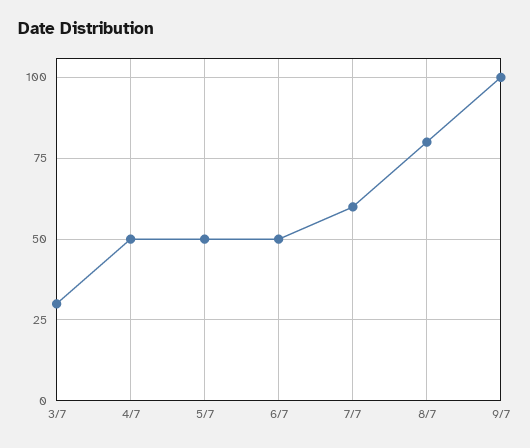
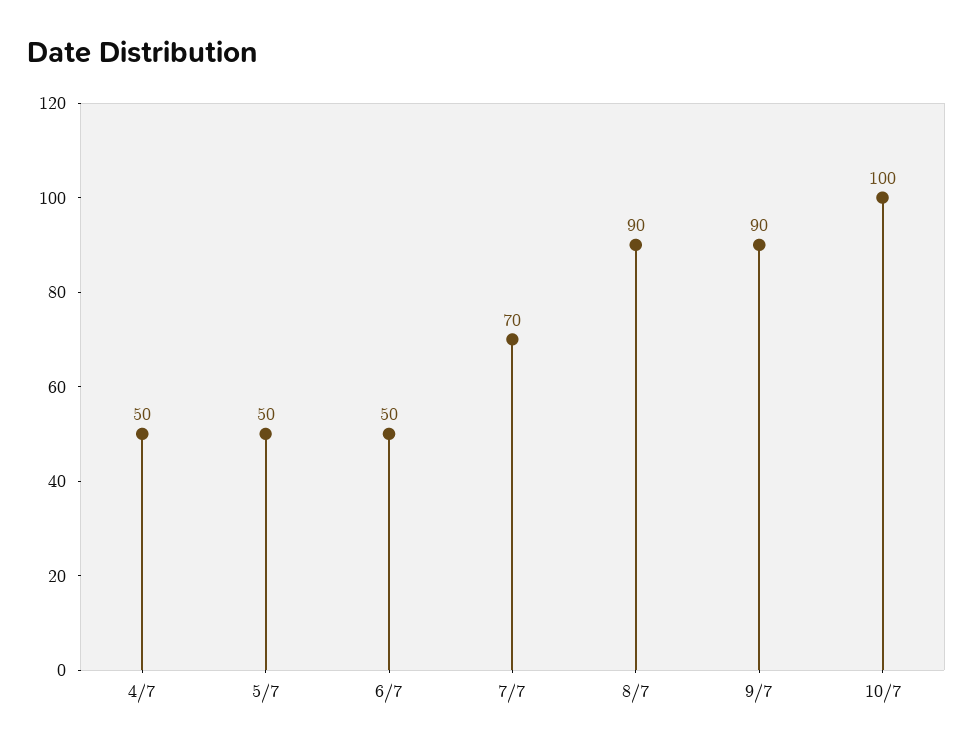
3/7: 30 -> none
7/7: 60 -> 70
8/7: 80 -> 90
9/7: 100 -> 90
10/7: none -> 100

